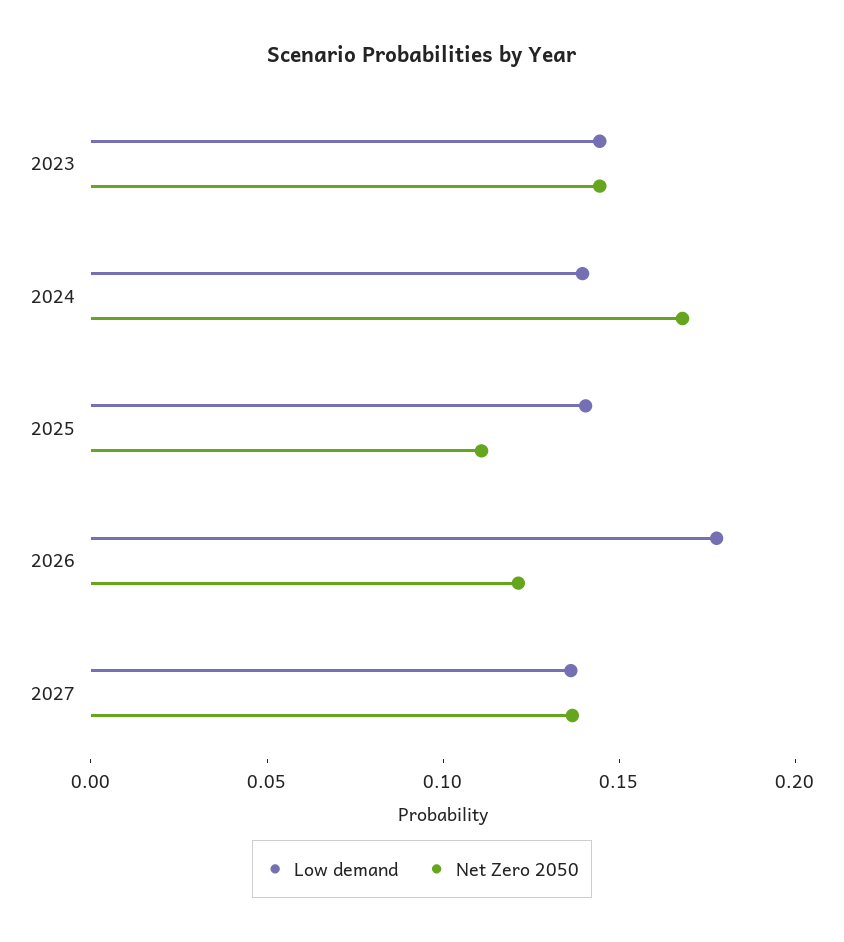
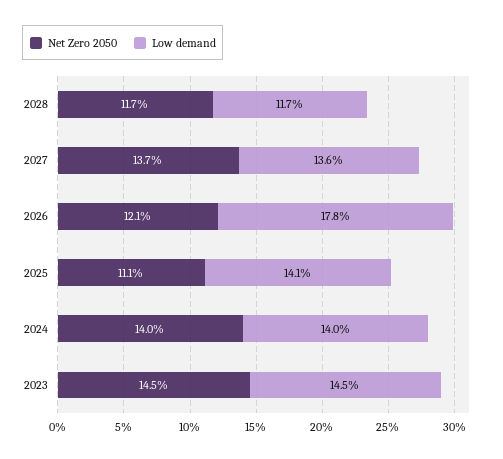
Net Zero 2050, 2024: 0.17 -> 0.14
Net Zero 2050, 2028: none -> 0.117
Low demand, 2028: none -> 0.117

